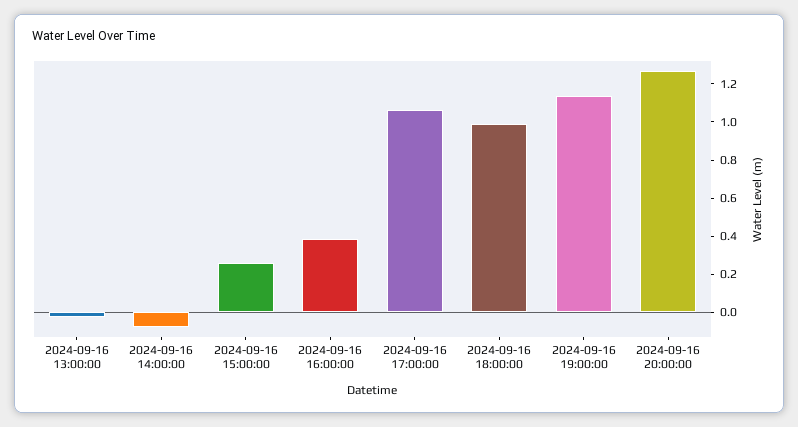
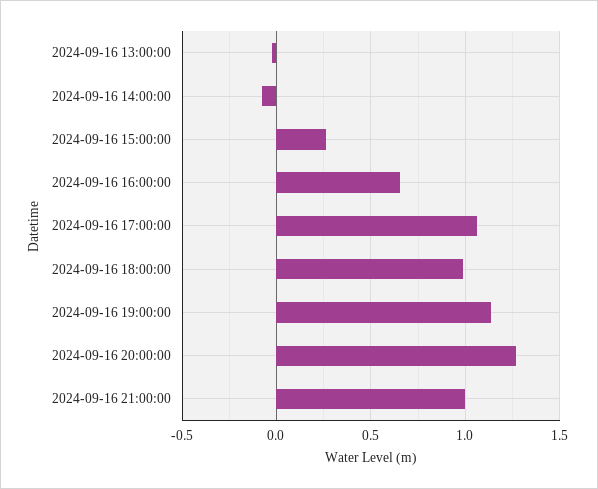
2024-09-16 16:00:00: 0.4 -> 0.65
2024-09-16 21:00:00: none -> 1

